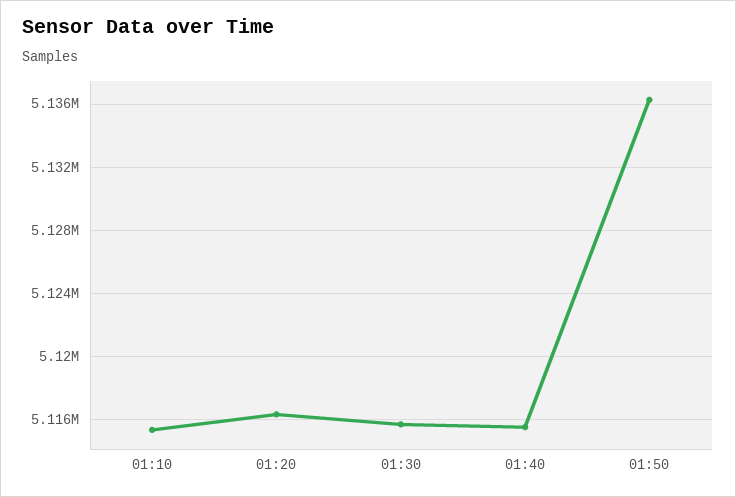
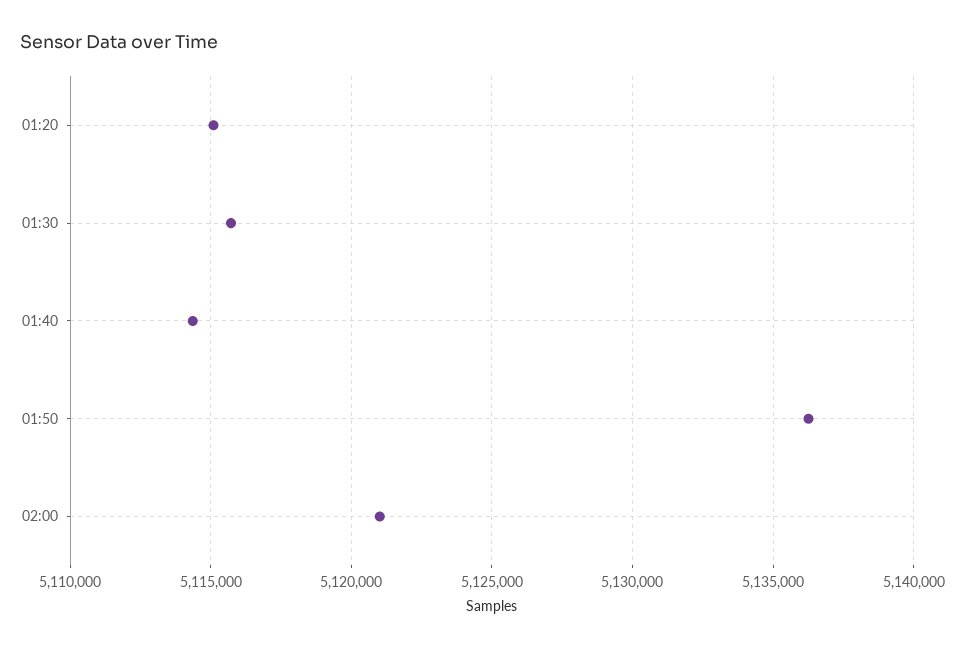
01:10: 5115500 -> none
01:20: 5116500 -> 5115000
01:40: 5115500 -> 5114500
02:00: none -> 5121000

